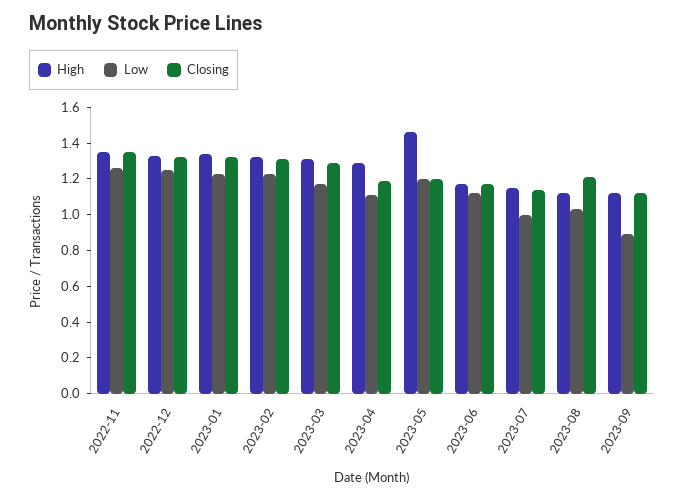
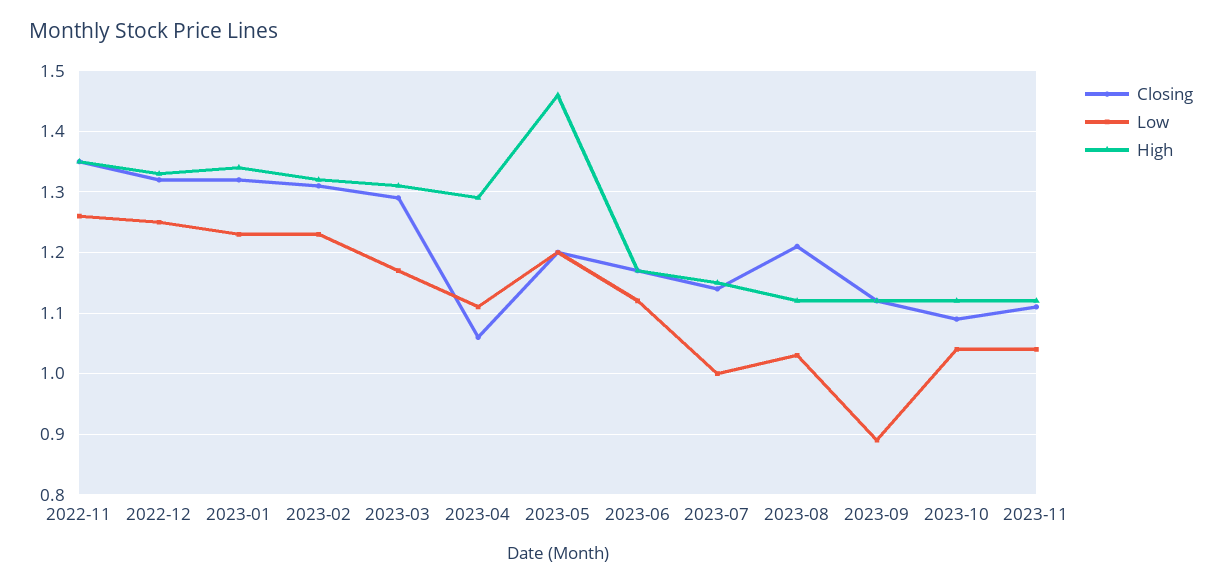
Closing, 2023-04: 1.2 -> 1.06
Closing, 2023-10: none -> 1.09
Low, 2023-10: none -> 1.04
High, 2023-10: none -> 1.12
Closing, 2023-11: none -> 1.11
Low, 2023-11: none -> 1.04
High, 2023-11: none -> 1.12

